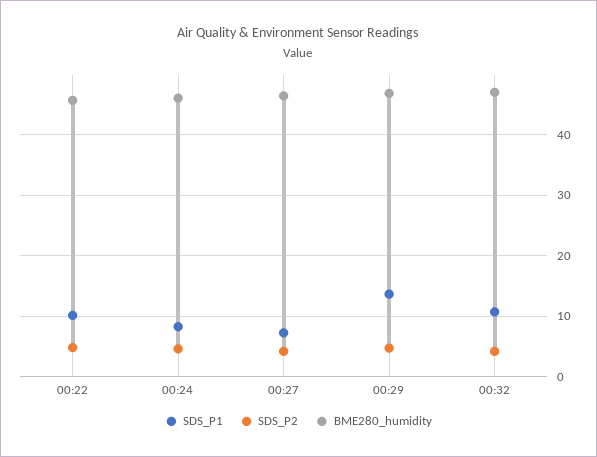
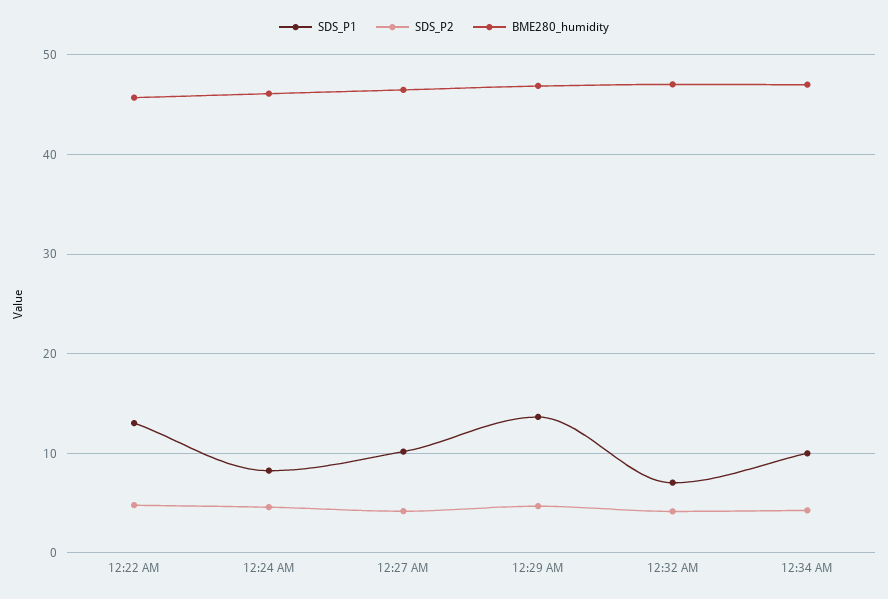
SDS_P1, 00:22: 10 -> 13
SDS_P1, 00:27: 7 -> 10
SDS_P1, 00:32: 11 -> 7
SDS_P1, 12:34 AM: none -> 10
SDS_P2, 12:34 AM: none -> 4
BME280_humidity, 12:34 AM: none -> 47

